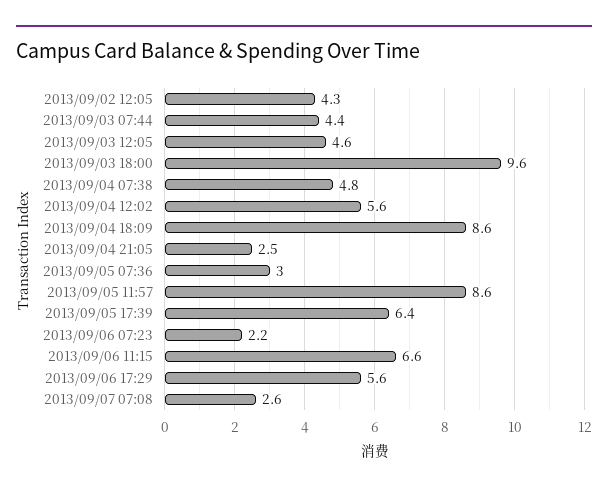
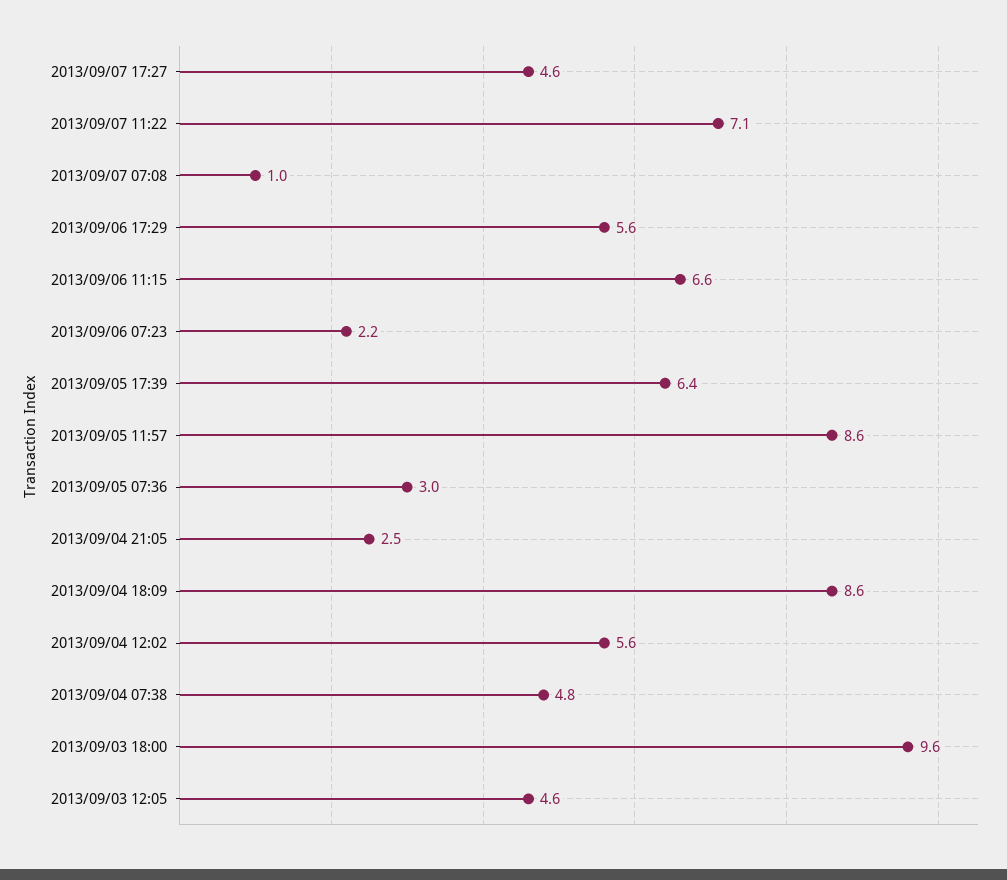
2013/09/02 12:05: 4.3 -> none
2013/09/03 07:44: 4.4 -> none
2013/09/07 07:08: 2.6 -> 1
2013/09/07 17:27: none -> 4.6
2013/09/07 11:22: none -> 7.1

